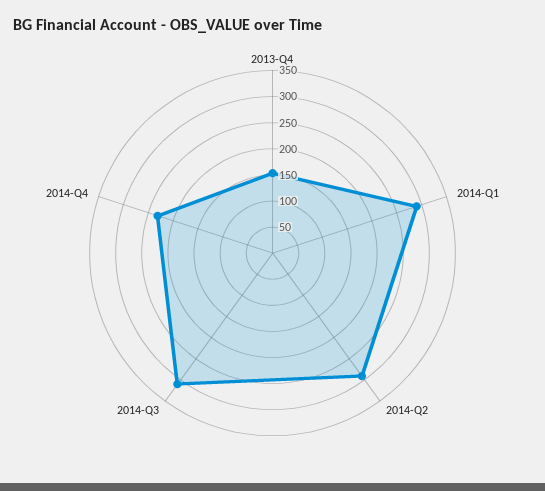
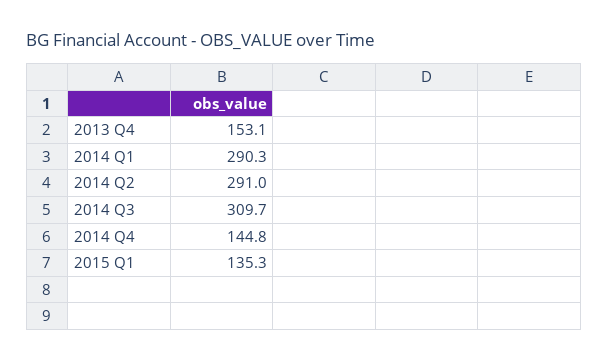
2014-Q4: 225 -> 144.8
2015 Q1: none -> 135.3

